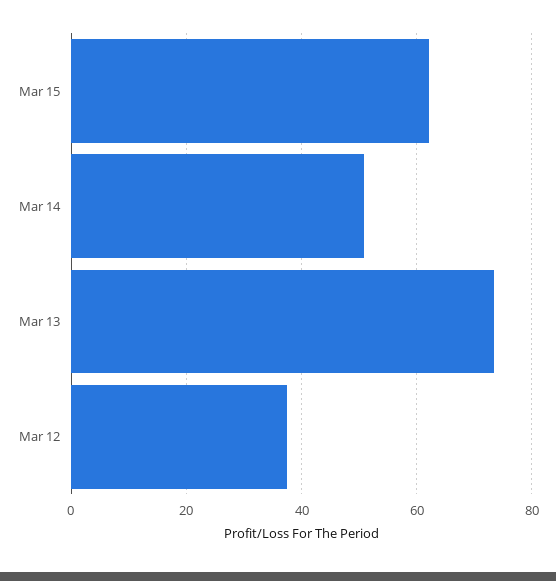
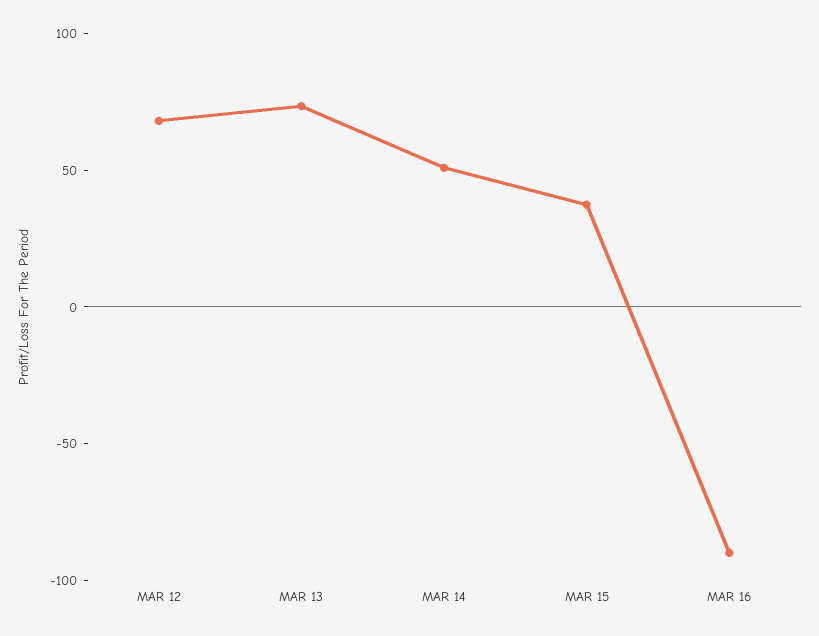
Mar 15: 62 -> 40
Mar 12: 38 -> 70
MAR 16: none -> -90

